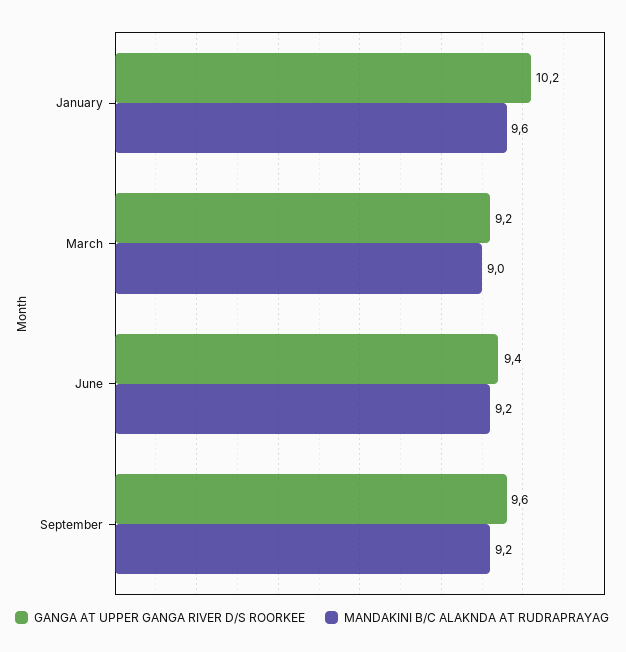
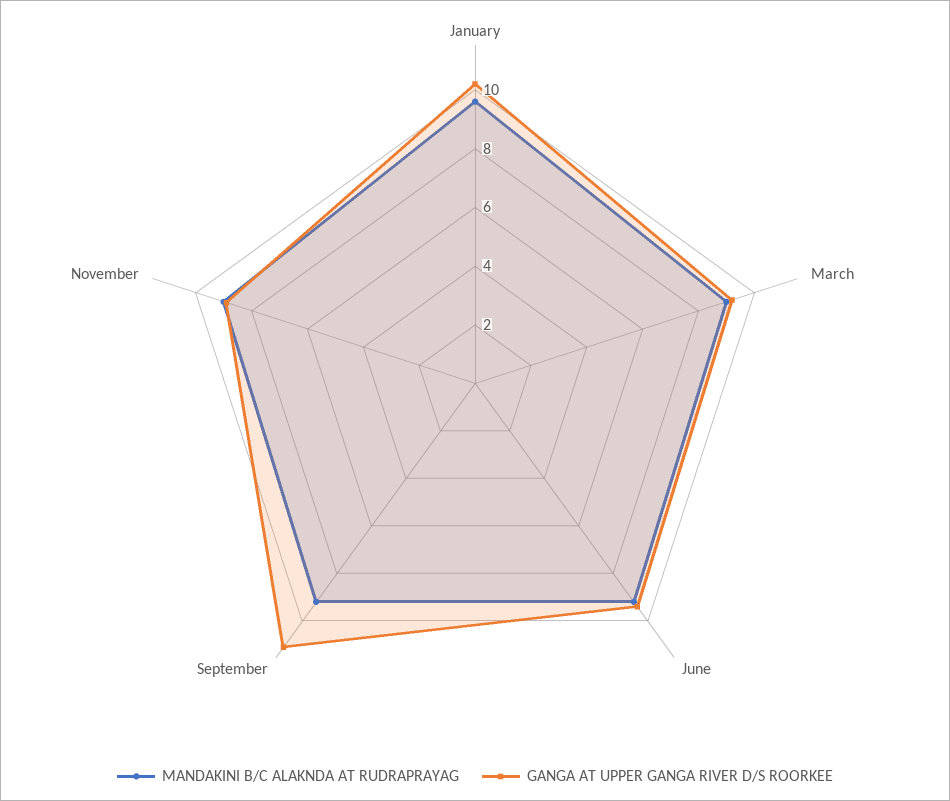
GANGA AT UPPER GANGA RIVER D/S ROORKEE, September: 9.6 -> 11
MANDAKINI B/C ALAKNDA AT RUDRAPRAYAG, November: none -> 9
GANGA AT UPPER GANGA RIVER D/S ROORKEE, November: none -> 9

